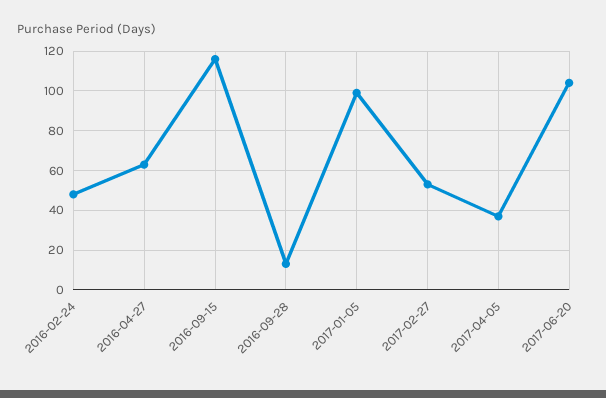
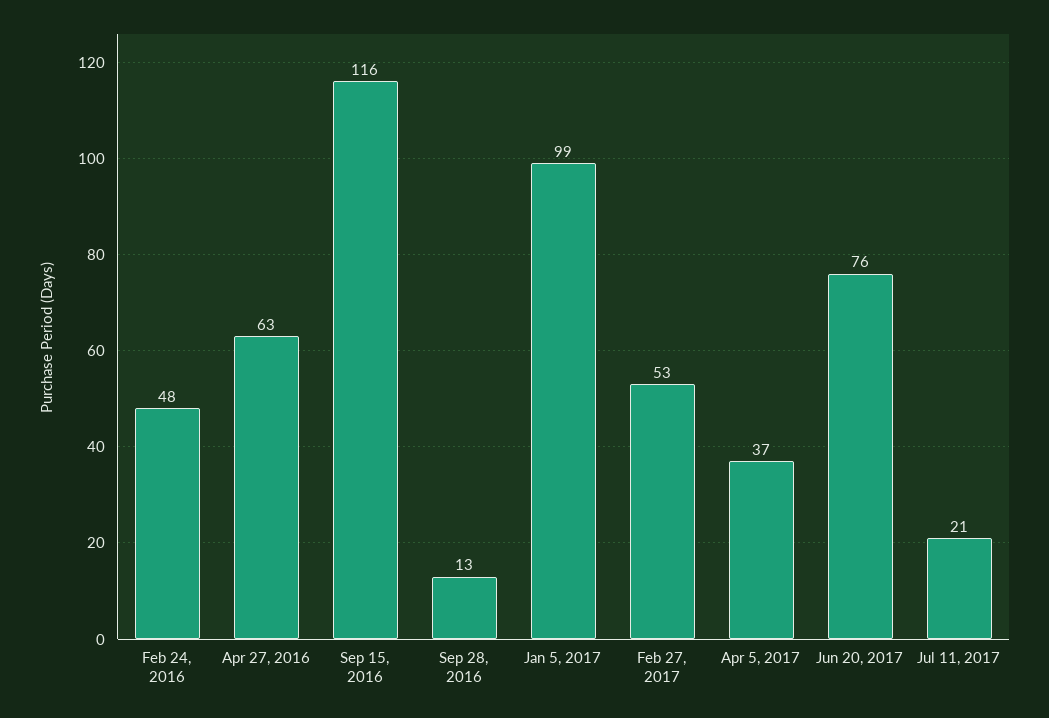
2017-06-20: 105 -> 76
Jul 11, 2017: none -> 21

